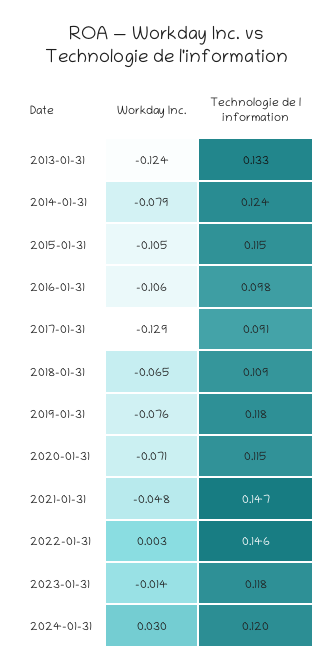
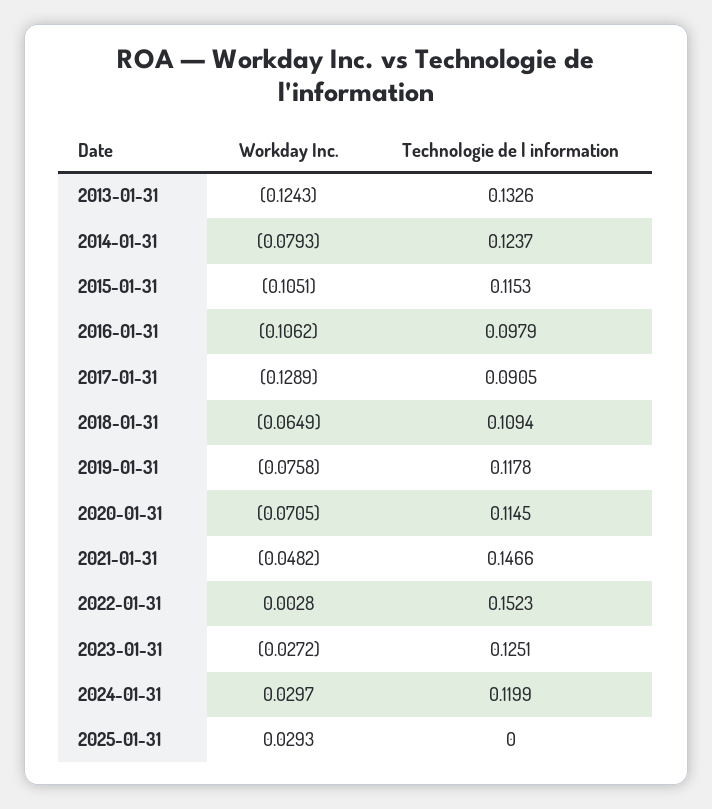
Technologie de l information, 2022-01-31: 0.146 -> 0.1523
Workday Inc., 2023-01-31: -0.014 -> -0.0272
Technologie de l information, 2023-01-31: 0.118 -> 0.1251
Workday Inc., 2025-01-31: none -> 0.0293
Technologie de l information, 2025-01-31: none -> 0

